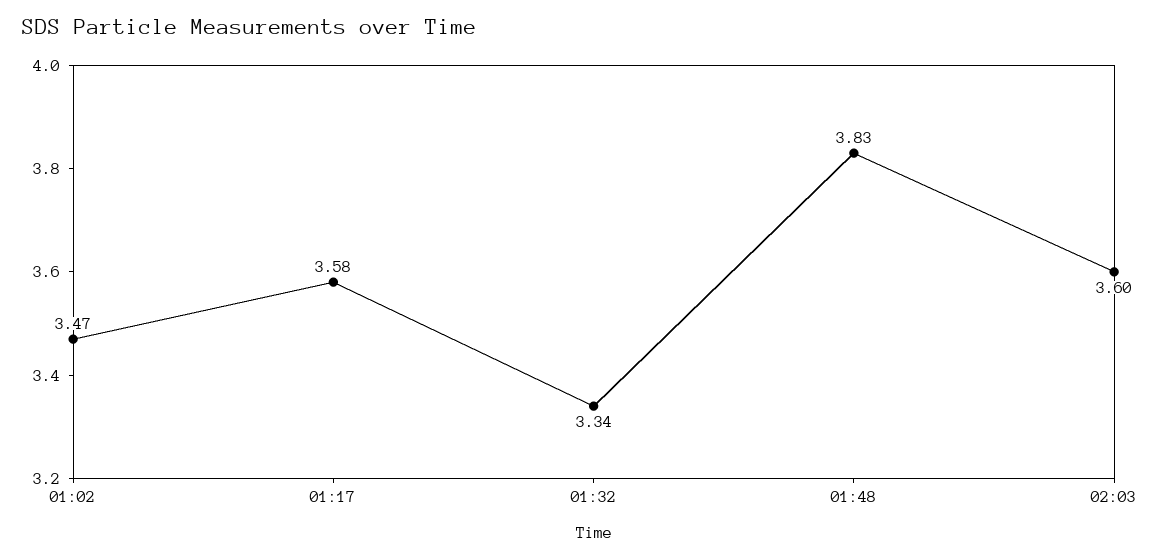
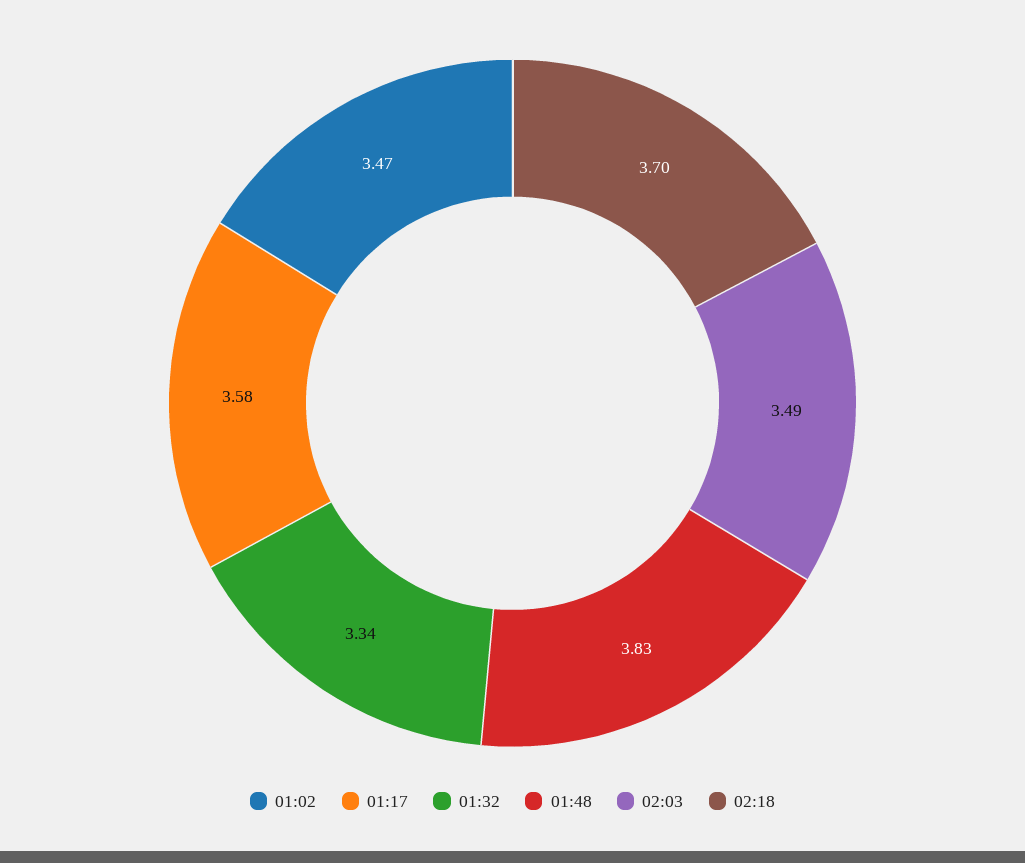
02:03: 3.6 -> 3.49
02:18: none -> 3.7

